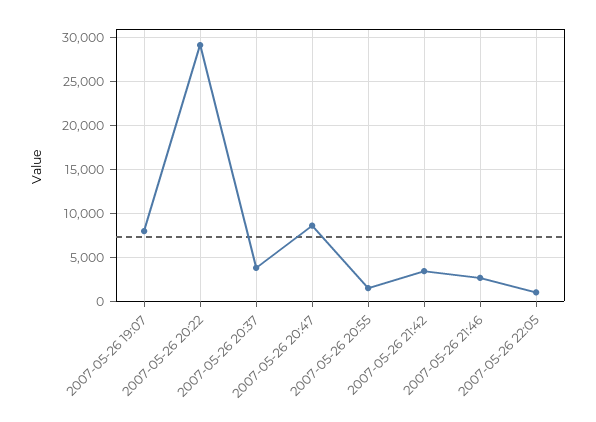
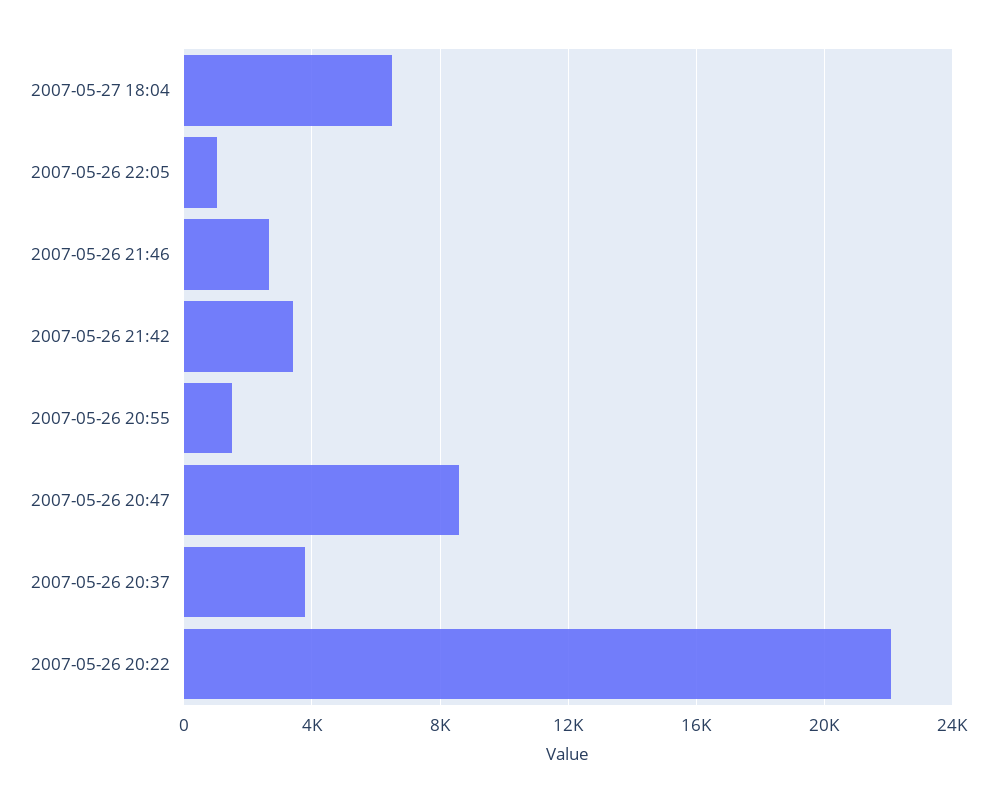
2007-05-26 19:07: 8000 -> none
2007-05-26 20:22: 29000 -> 22000
2007-05-27 18:04: none -> 6500

